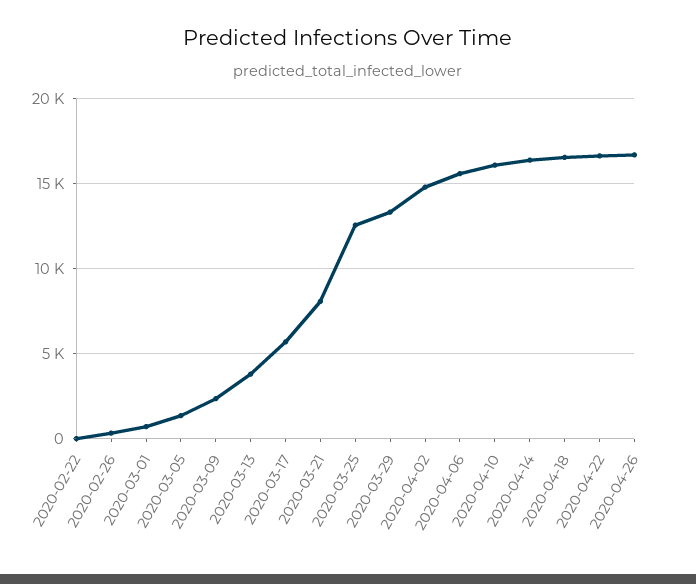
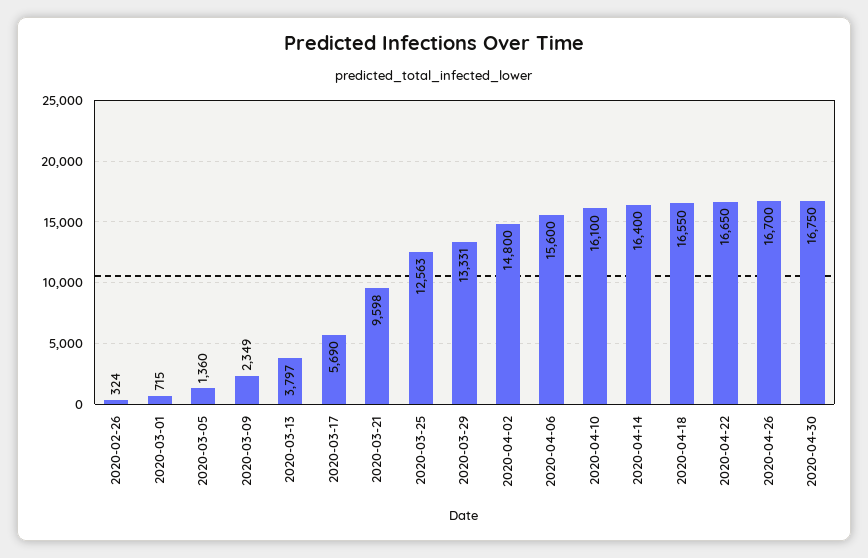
2020-02-22: 0 -> none
2020-03-21: 8000 -> 9598
2020-04-30: none -> 16750

